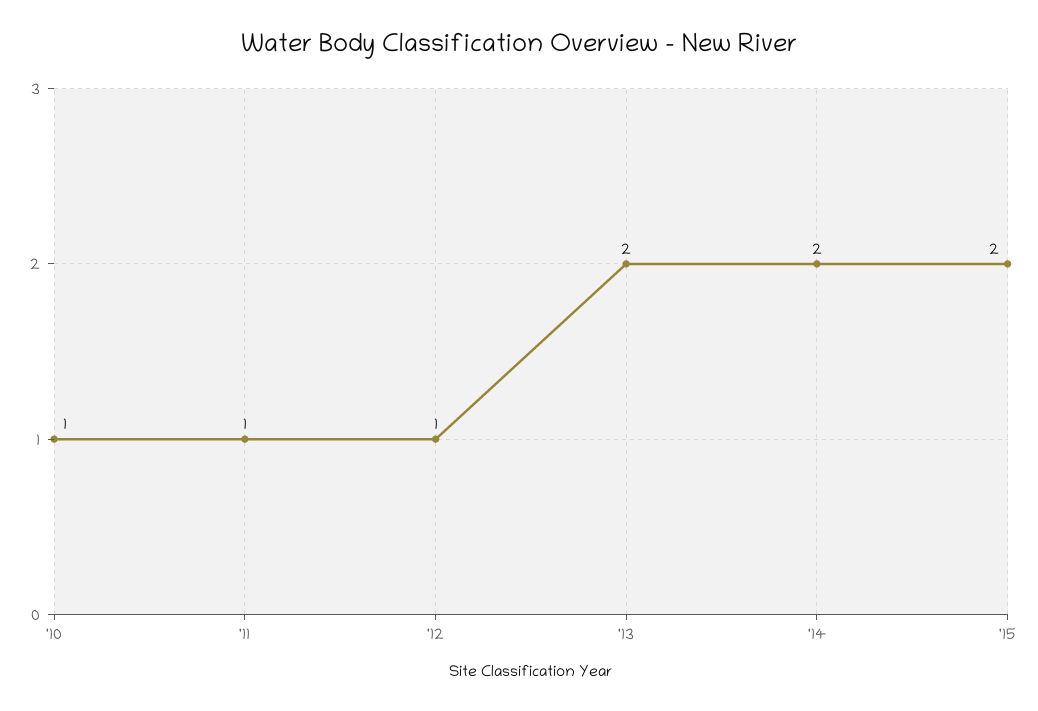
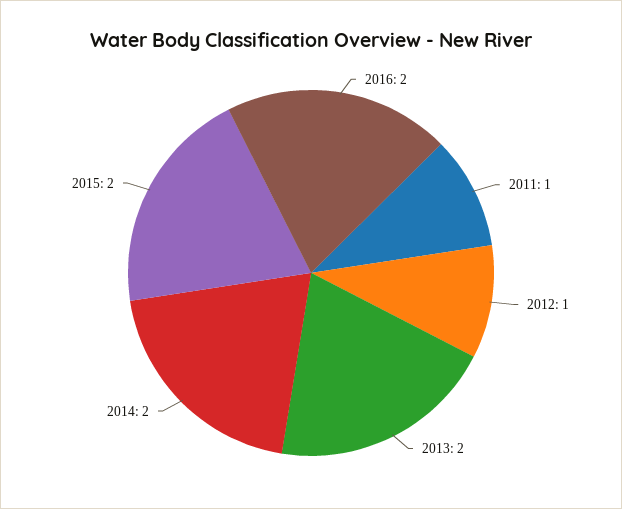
'10: 1 -> none
2016: none -> 2

